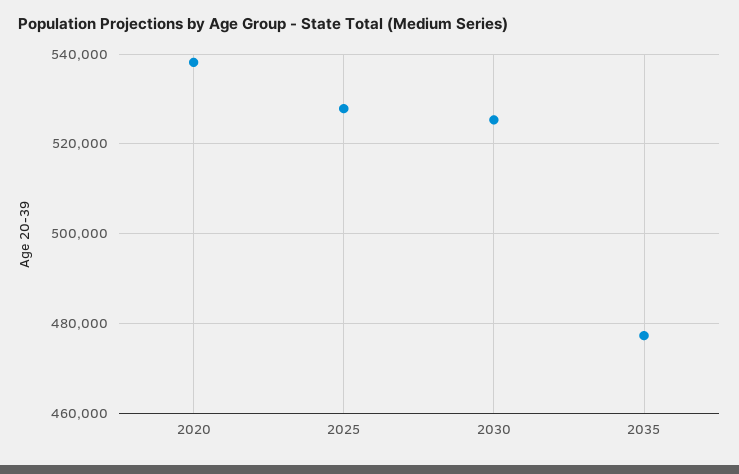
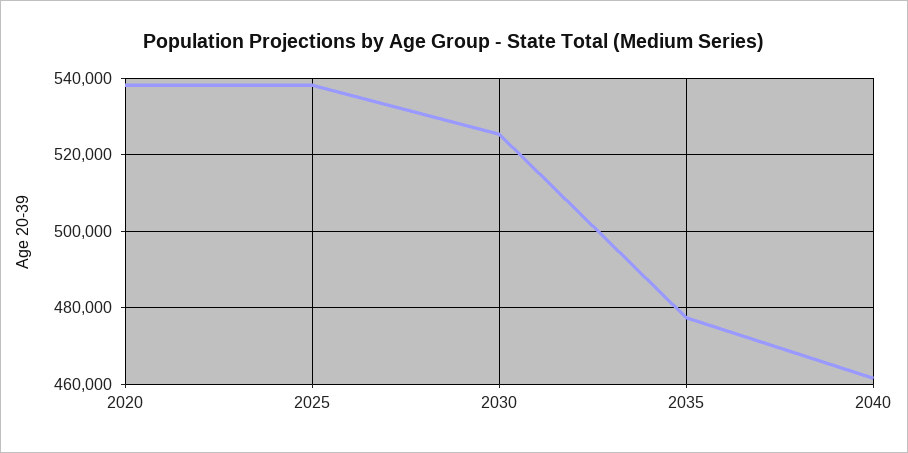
2025: 528000 -> 538000
2040: none -> 462000

